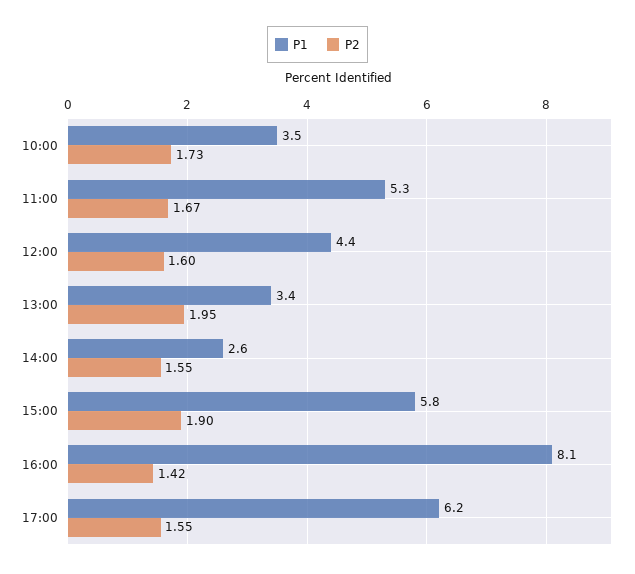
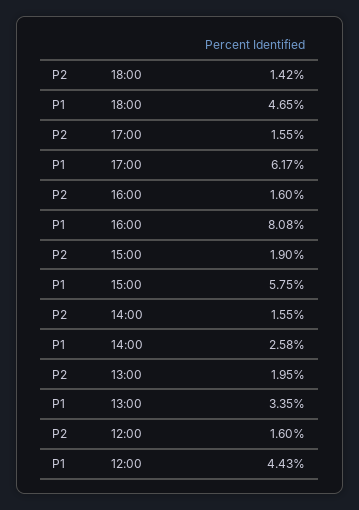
P1, 10:00: 3.5 -> none
P2, 10:00: 1.73 -> none
P1, 11:00: 5.3 -> none
P2, 11:00: 1.67 -> none
P2, 16:00: 1.42 -> 1.6
P2, 18:00: none -> 1.42
P1, 18:00: none -> 4.65

